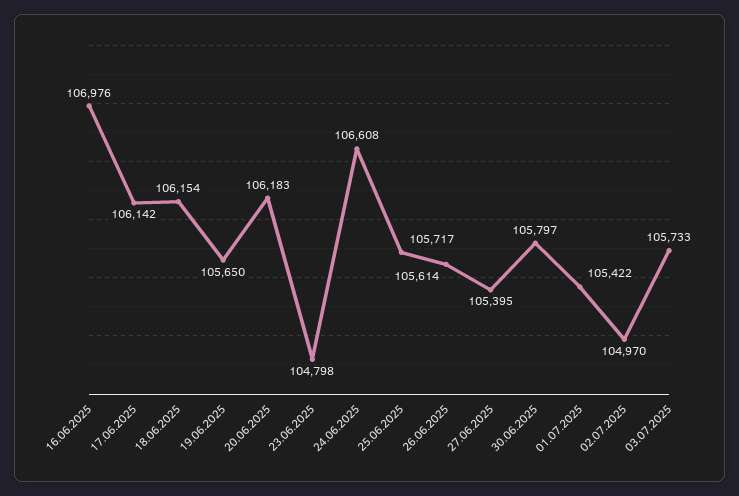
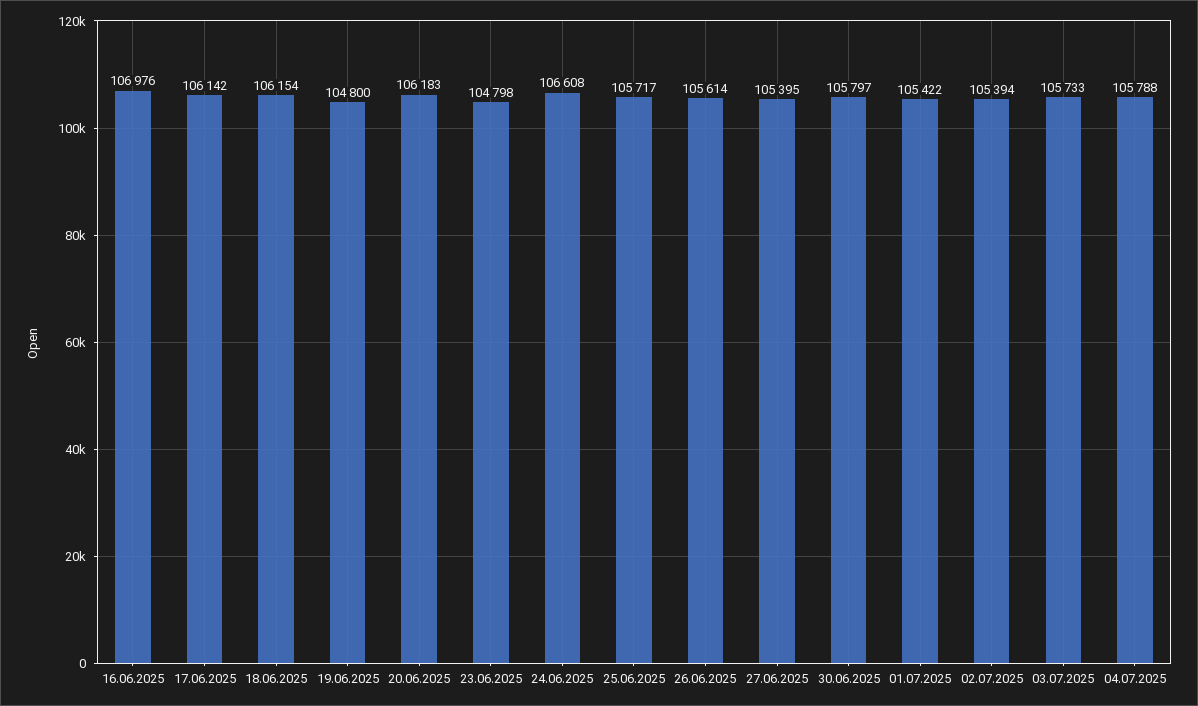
19.06.2025: 105650 -> 104800
02.07.2025: 104970 -> 105394
04.07.2025: none -> 105788

